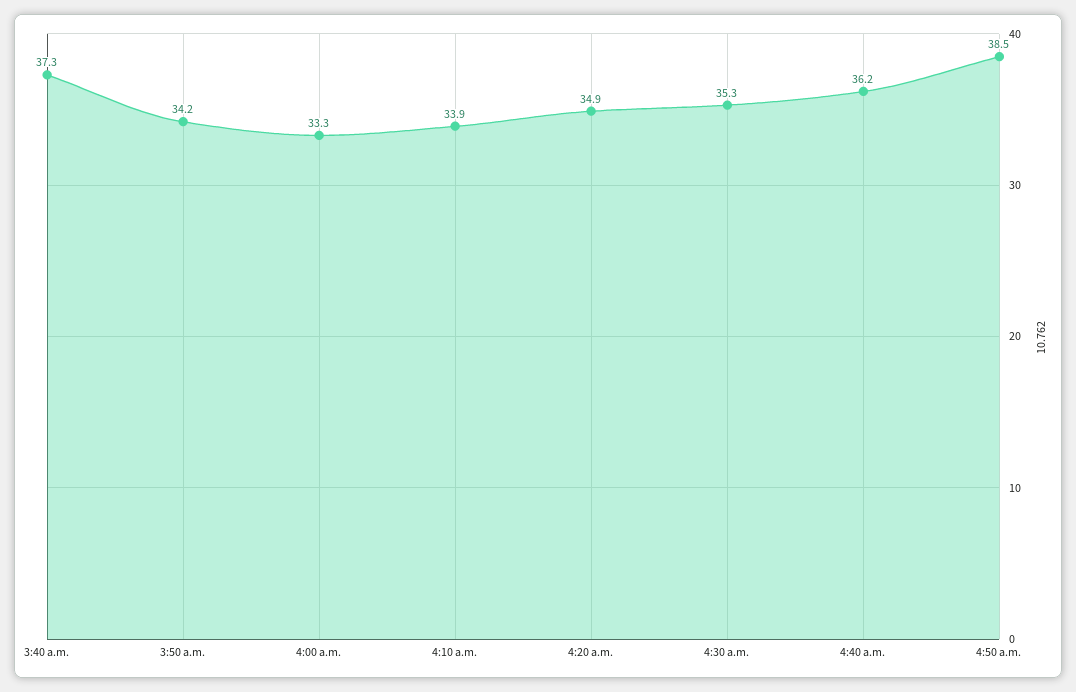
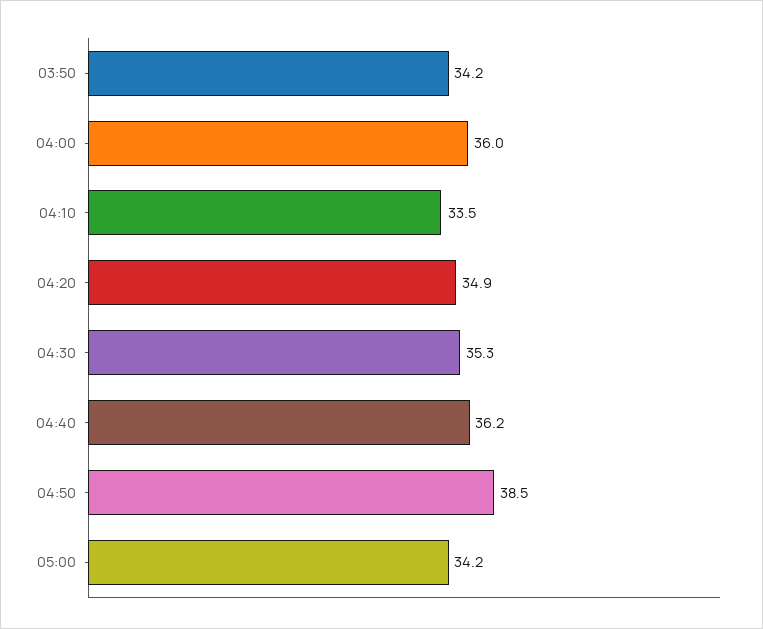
3:40 a.m.: 37.3 -> none
4:00 a.m.: 33.3 -> 36
4:10 a.m.: 33.9 -> 33.5
05:00: none -> 34.2

